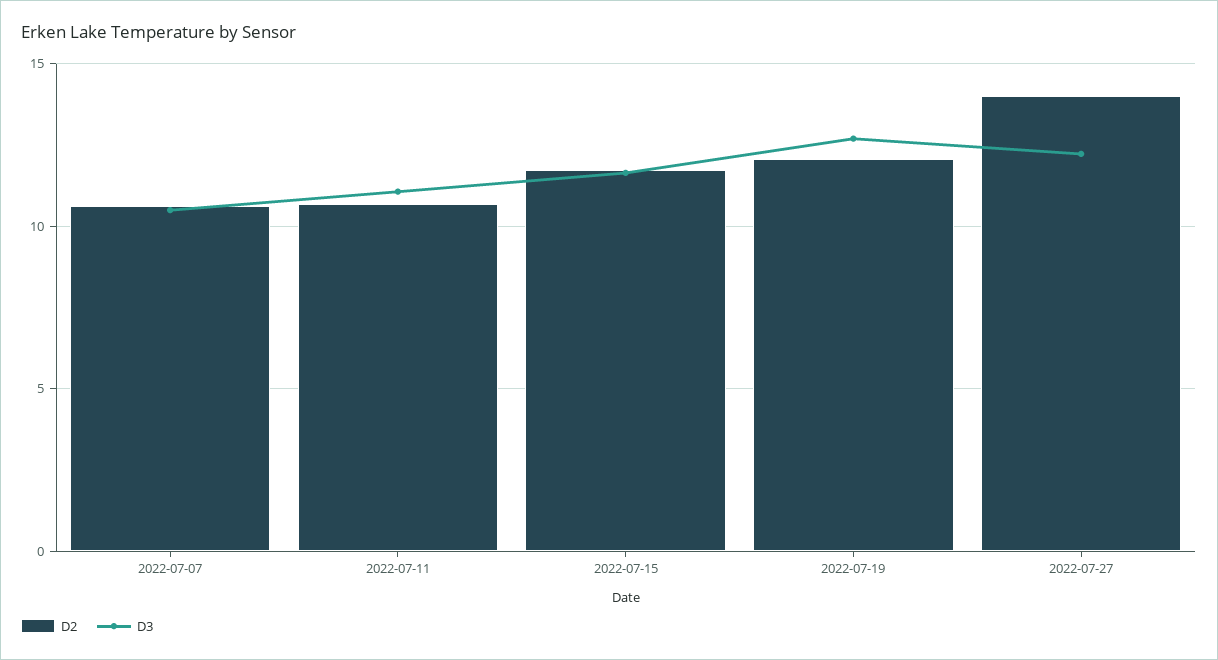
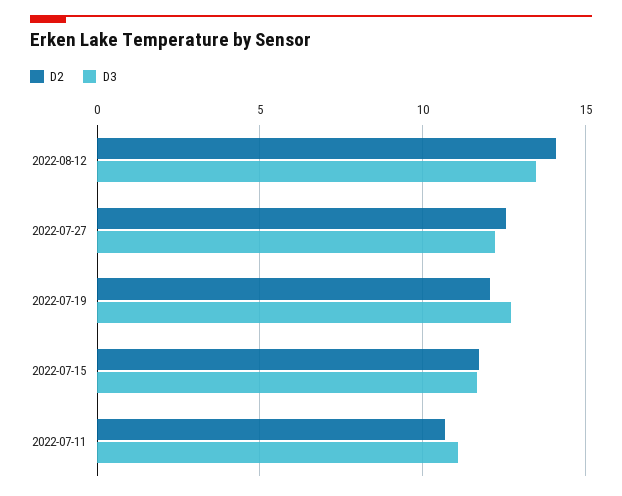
D2, 2022-07-07: 10.5 -> none
D3, 2022-07-07: 10.5 -> none
D2, 2022-07-27: 14 -> 12.5
D2, 2022-08-12: none -> 14
D3, 2022-08-12: none -> 13.5

